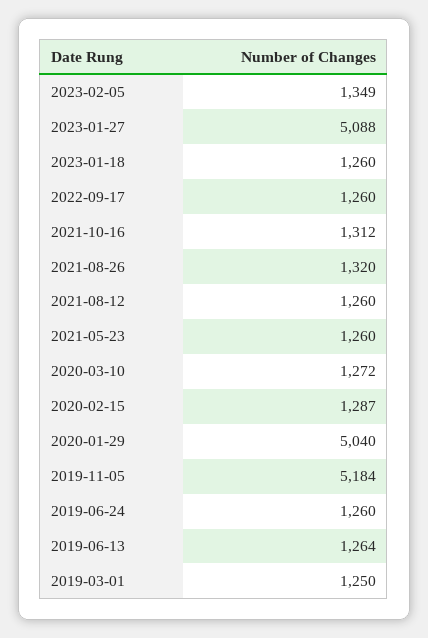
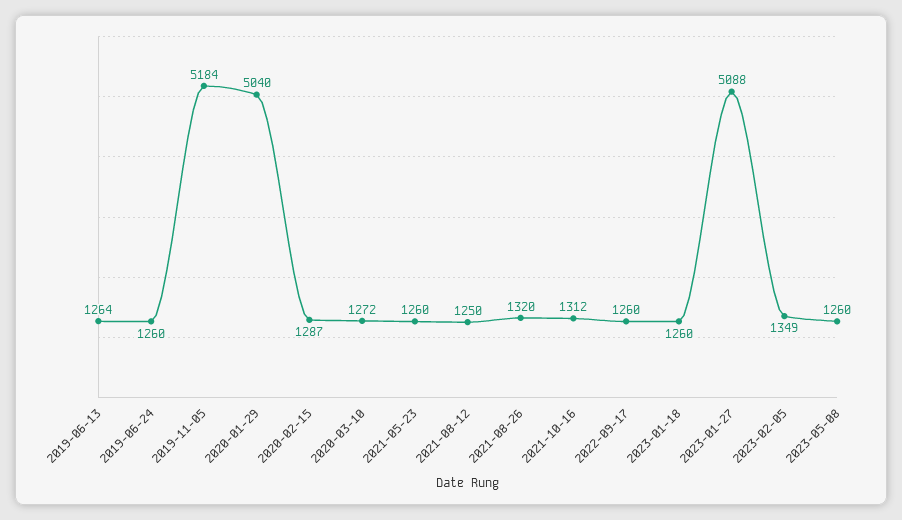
2021-08-12: 1260 -> 1250
2019-03-01: 1250 -> none
2023-05-08: none -> 1260

